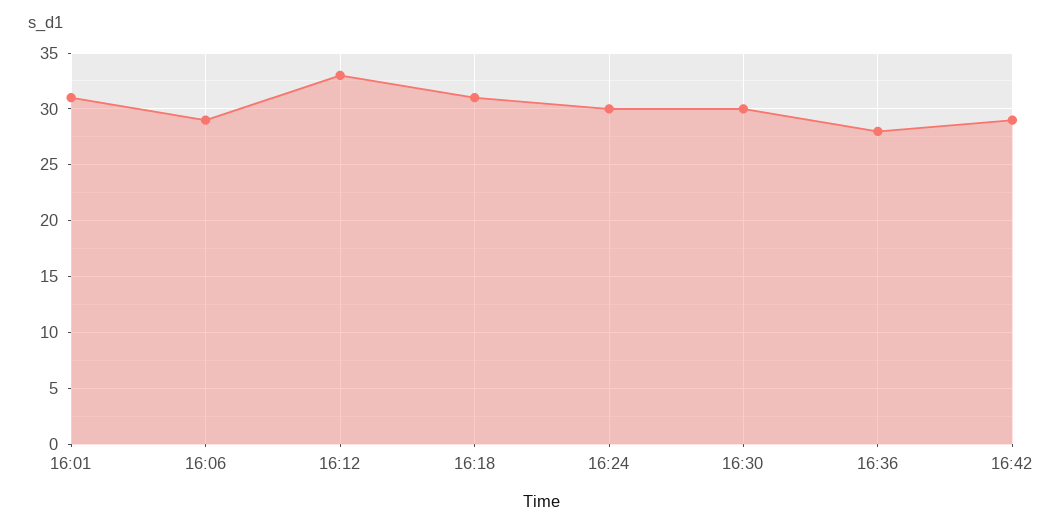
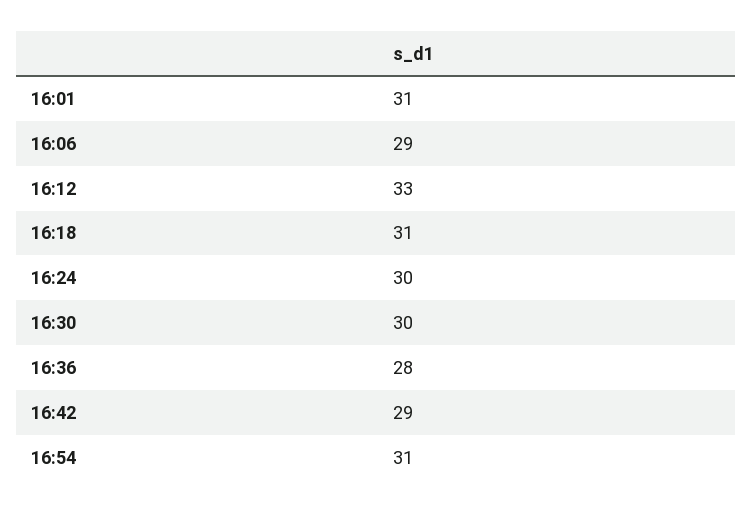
16:54: none -> 31

